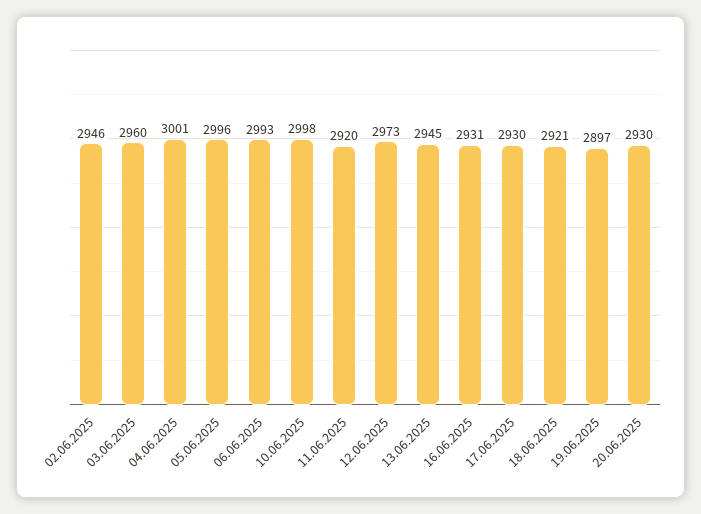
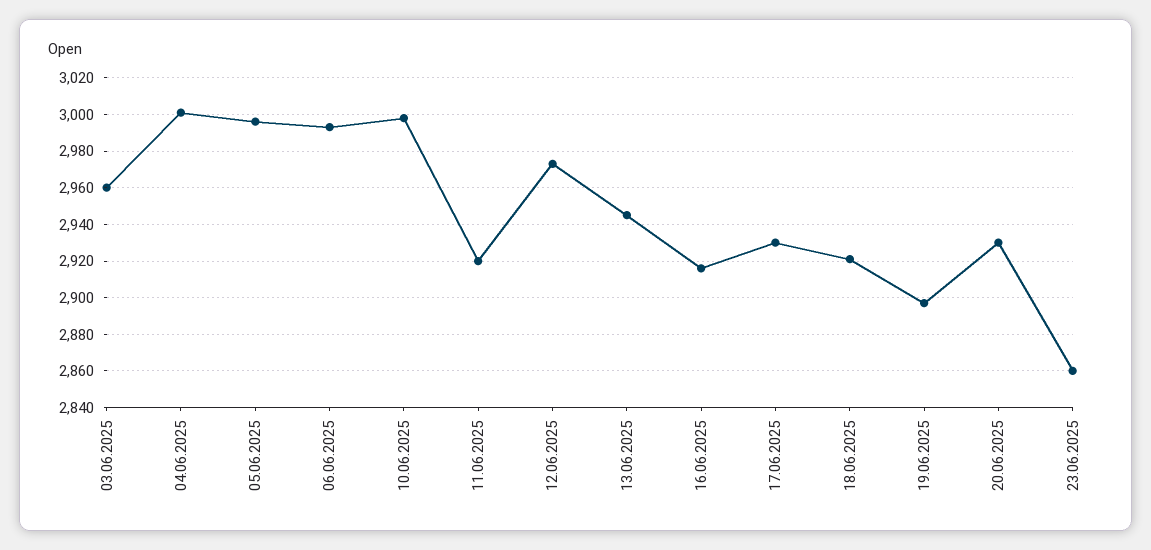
02.06.2025: 2946 -> none
16.06.2025: 2931 -> 2915
23.06.2025: none -> 2860

